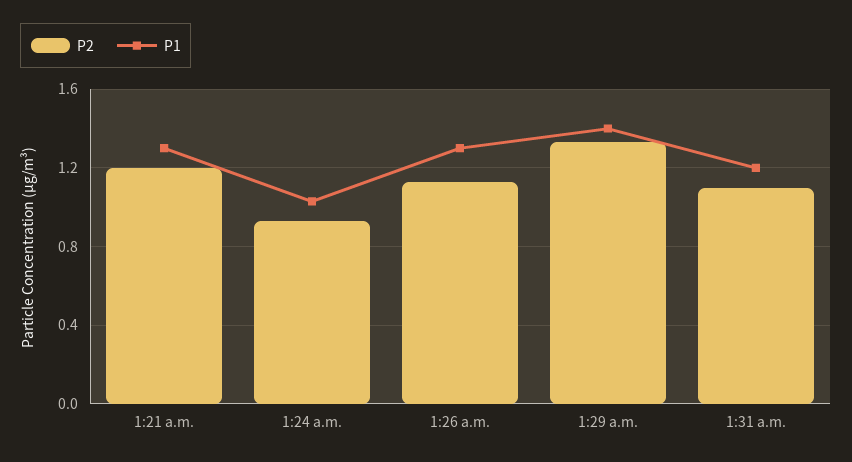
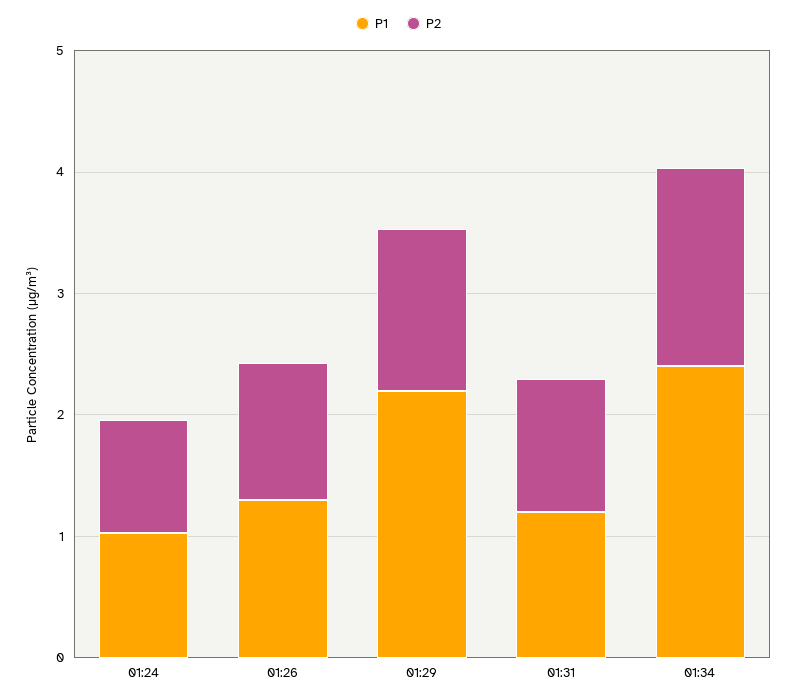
P2, 1:21 a.m.: 1.2 -> none
P1, 1:21 a.m.: 1.3 -> none
P1, 1:29 a.m.: 1.4 -> 2.2
P1, 01:34: none -> 2.4
P2, 01:34: none -> 1.6

